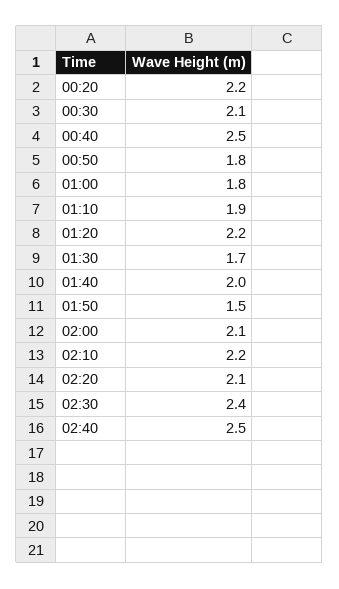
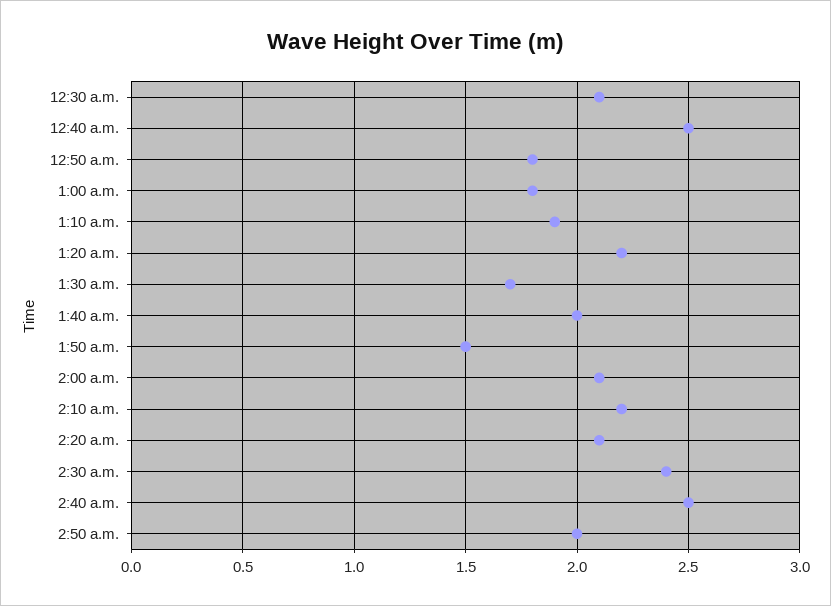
00:20: 2.2 -> none
2:50 a.m.: none -> 2

